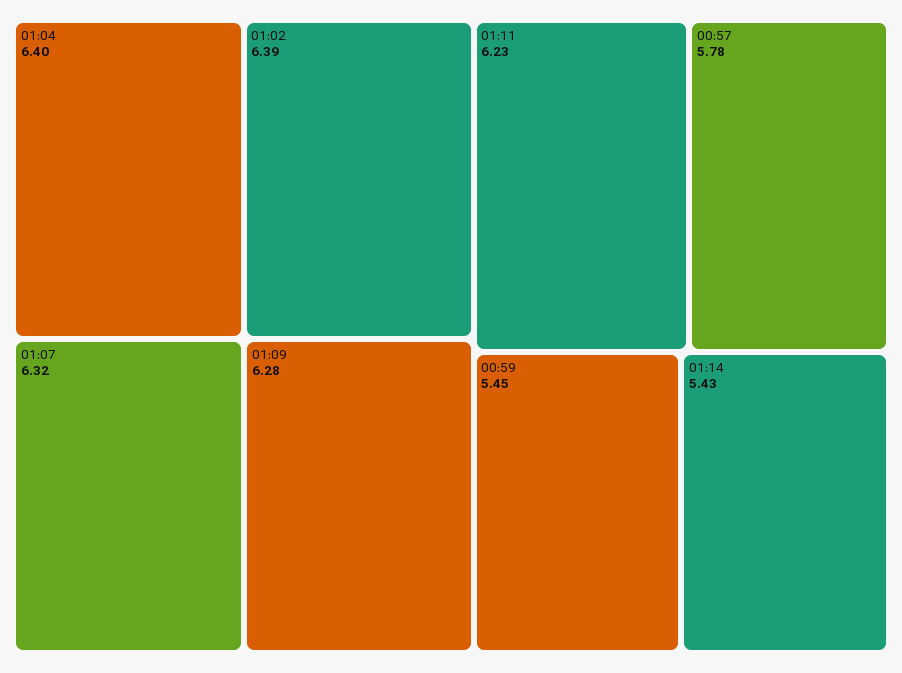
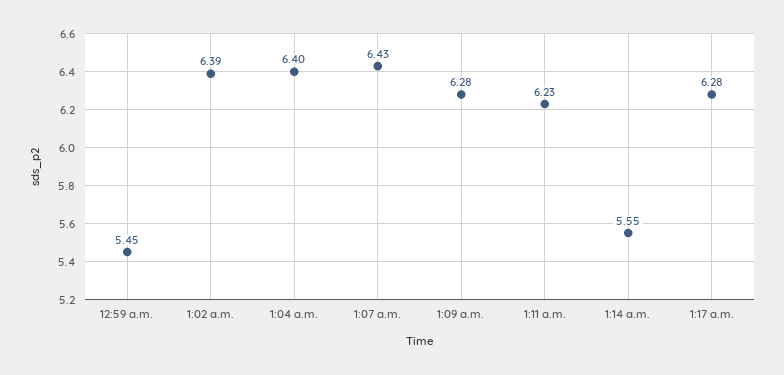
01:07: 6.32 -> 6.43
00:57: 5.78 -> none
01:14: 5.43 -> 5.55
1:17 a.m.: none -> 6.28

